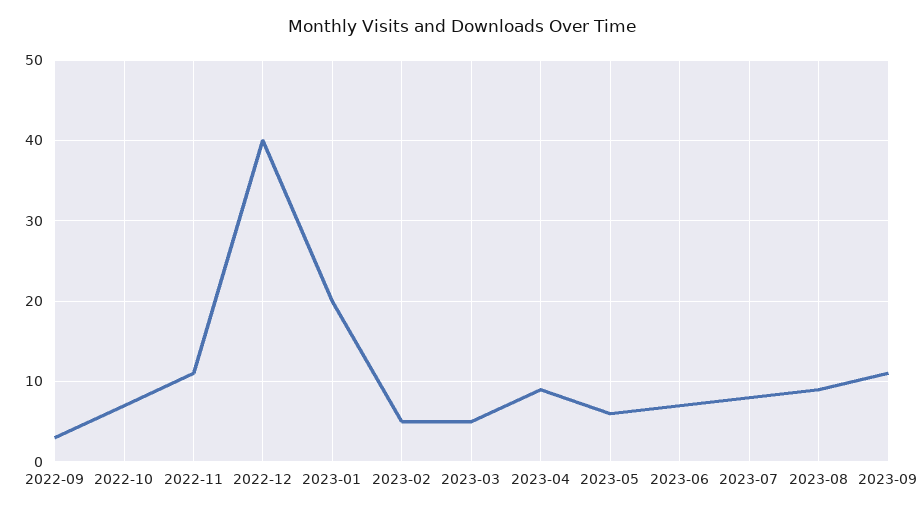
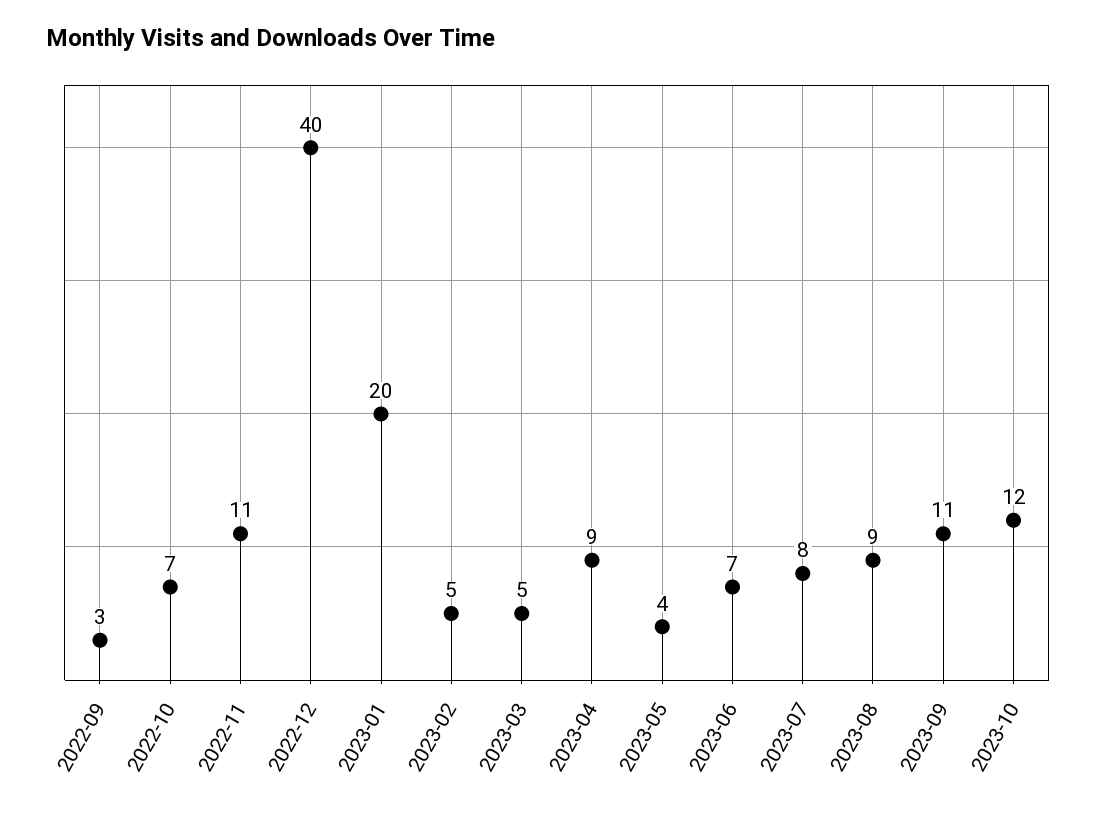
2023-05: 6 -> 4
2023-10: none -> 12

